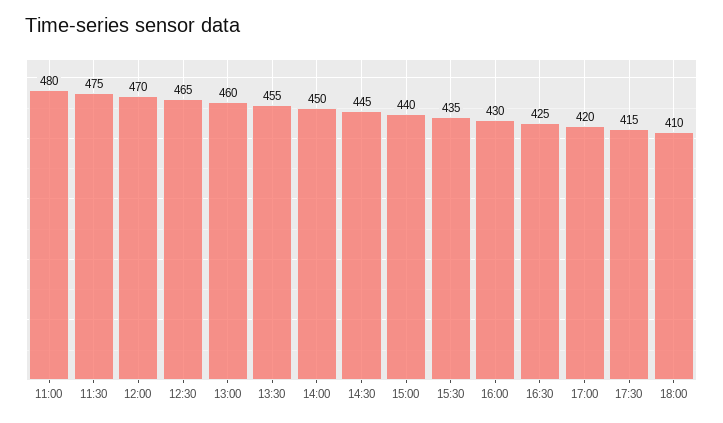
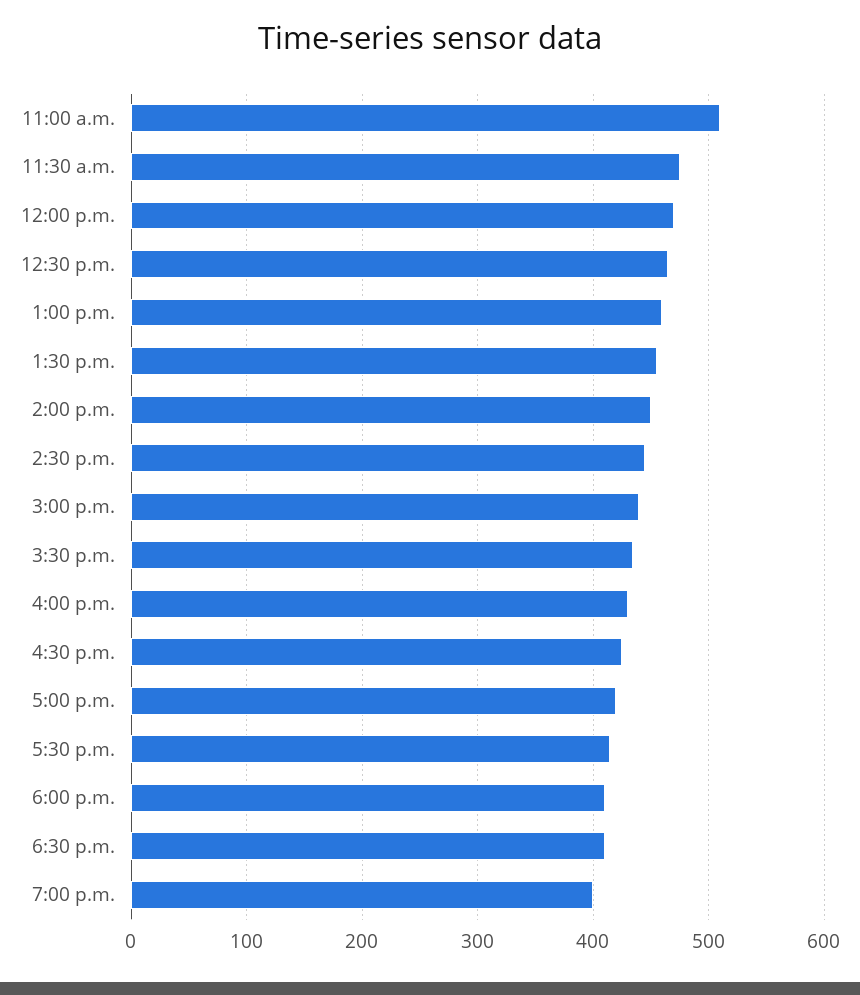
11:00: 480 -> 510
6:30 p.m.: none -> 410
7:00 p.m.: none -> 400

